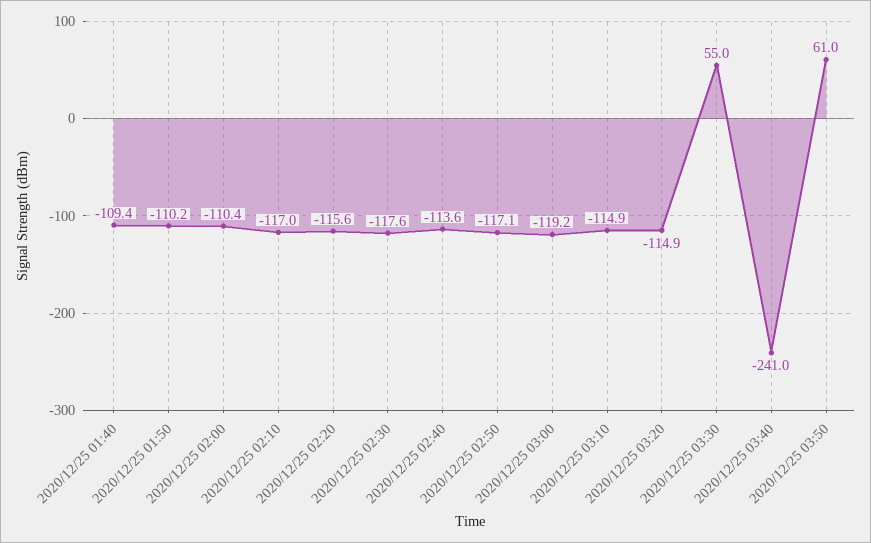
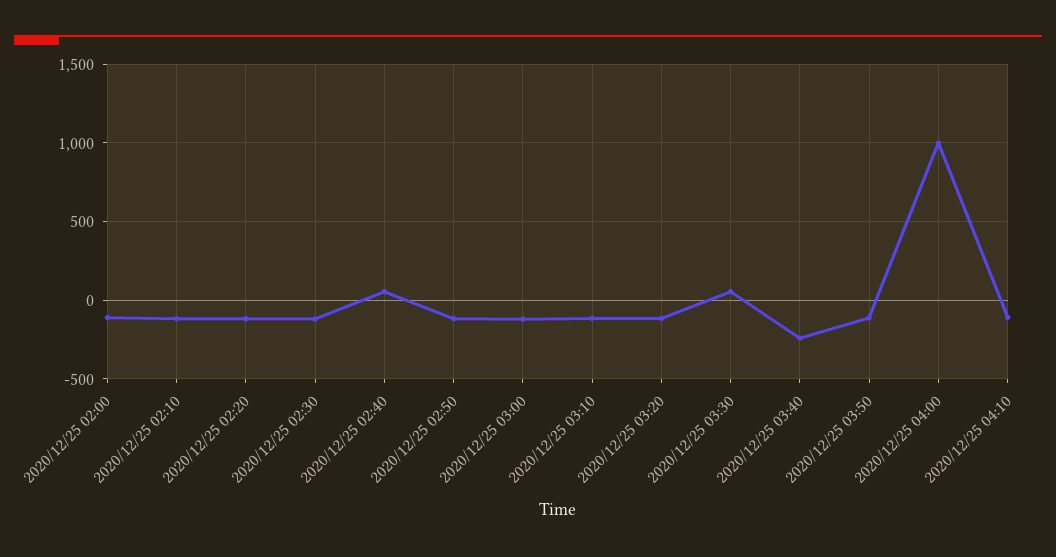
2020/12/25 01:40: -109.4 -> none
2020/12/25 01:50: -110.2 -> none
2020/12/25 02:40: -113.6 -> 50
2020/12/25 03:50: 61 -> -100
2020/12/25 04:00: none -> 1000
2020/12/25 04:10: none -> -100

